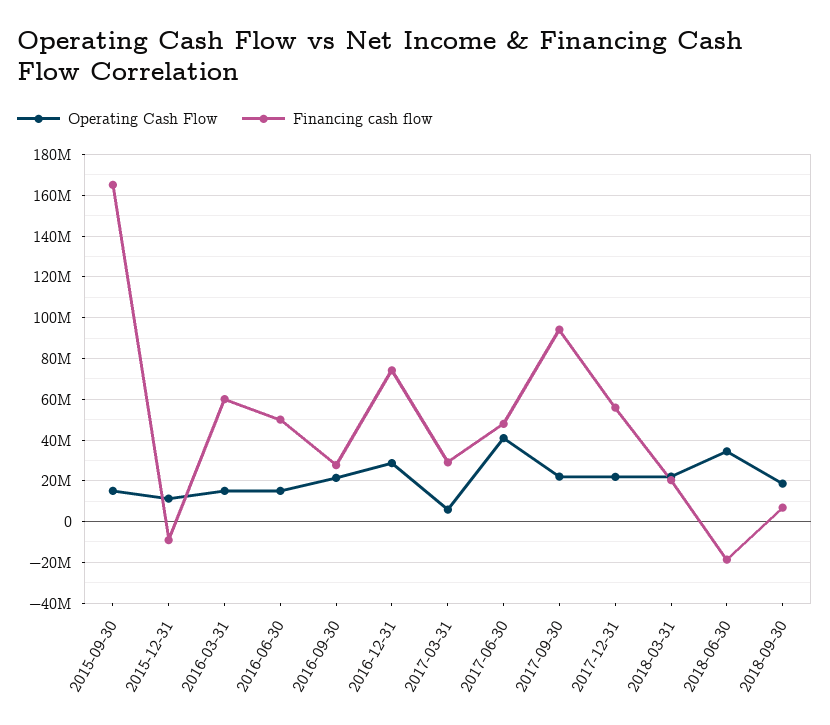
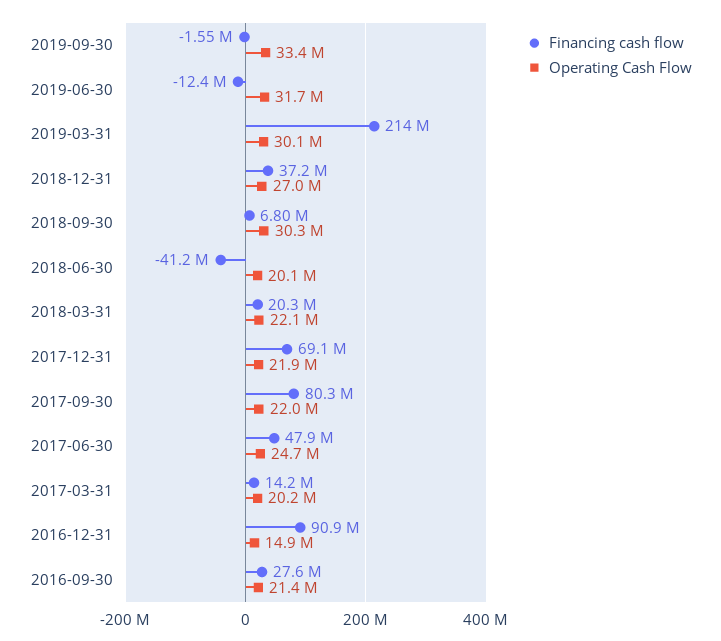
Operating Cash Flow, 2015-09-30: 15000000 -> none
Financing cash flow, 2015-09-30: 165000000 -> none
Operating Cash Flow, 2015-12-31: 10000000 -> none
Financing cash flow, 2015-12-31: -10000000 -> none
Operating Cash Flow, 2016-03-31: 15000000 -> none
Financing cash flow, 2016-03-31: 60000000 -> none
Operating Cash Flow, 2016-06-30: 15000000 -> none
Financing cash flow, 2016-06-30: 50000000 -> none
Operating Cash Flow, 2016-12-31: 30000000 -> 14900000
Financing cash flow, 2016-12-31: 75000000 -> 90900000
Operating Cash Flow, 2017-03-31: 5000000 -> 20200000
Financing cash flow, 2017-03-31: 30000000 -> 14200000
Operating Cash Flow, 2017-06-30: 40000000 -> 24700000
Financing cash flow, 2017-09-30: 95000000 -> 80300000
Financing cash flow, 2017-12-31: 55000000 -> 69100000
Operating Cash Flow, 2018-06-30: 35000000 -> 20100000
Financing cash flow, 2018-06-30: -20000000 -> -41200000
Operating Cash Flow, 2018-09-30: 20000000 -> 30300000
Financing cash flow, 2019-09-30: none -> -1550000
Operating Cash Flow, 2019-09-30: none -> 33400000
Financing cash flow, 2019-06-30: none -> -12400000
Operating Cash Flow, 2019-06-30: none -> 31700000
Financing cash flow, 2019-03-31: none -> 214000000
Operating Cash Flow, 2019-03-31: none -> 30100000
Financing cash flow, 2018-12-31: none -> 37200000
Operating Cash Flow, 2018-12-31: none -> 27000000

